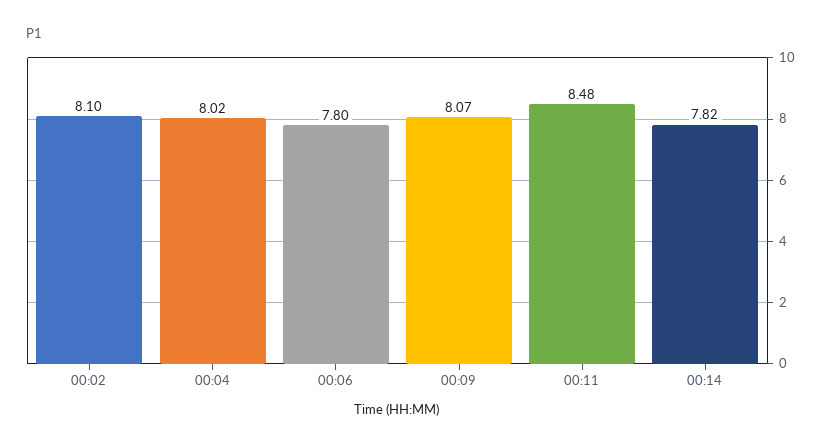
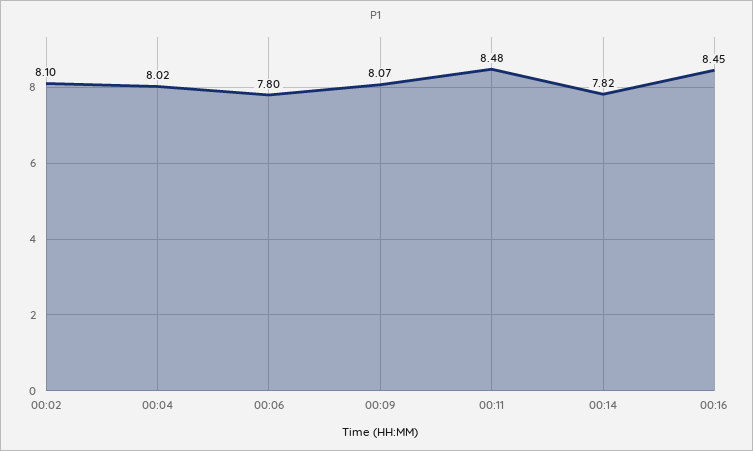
00:16: none -> 8.45

